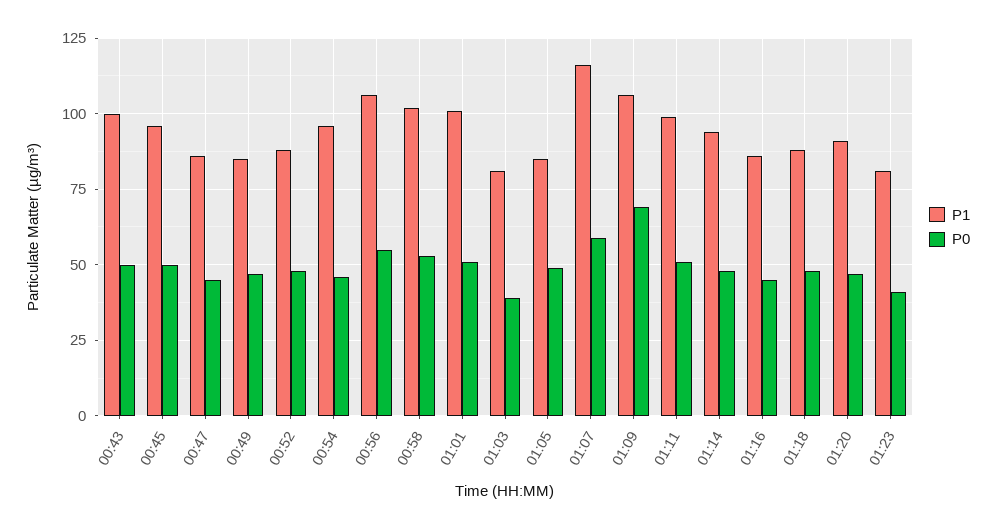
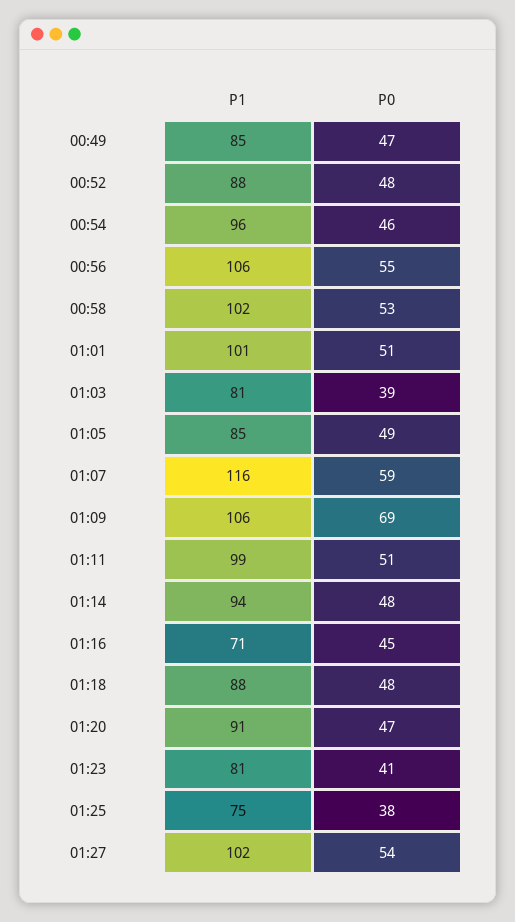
P1, 00:43: 100 -> none
P0, 00:43: 50 -> none
P1, 00:45: 95 -> none
P0, 00:45: 50 -> none
P1, 00:47: 85 -> none
P0, 00:47: 45 -> none
P1, 01:16: 85 -> 71
P1, 01:25: none -> 75
P0, 01:25: none -> 38
P1, 01:27: none -> 102
P0, 01:27: none -> 54

